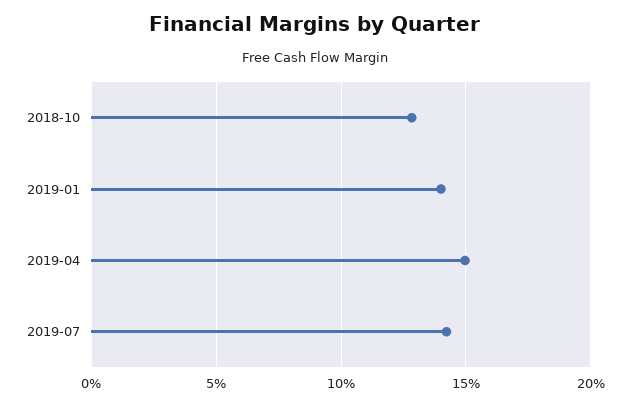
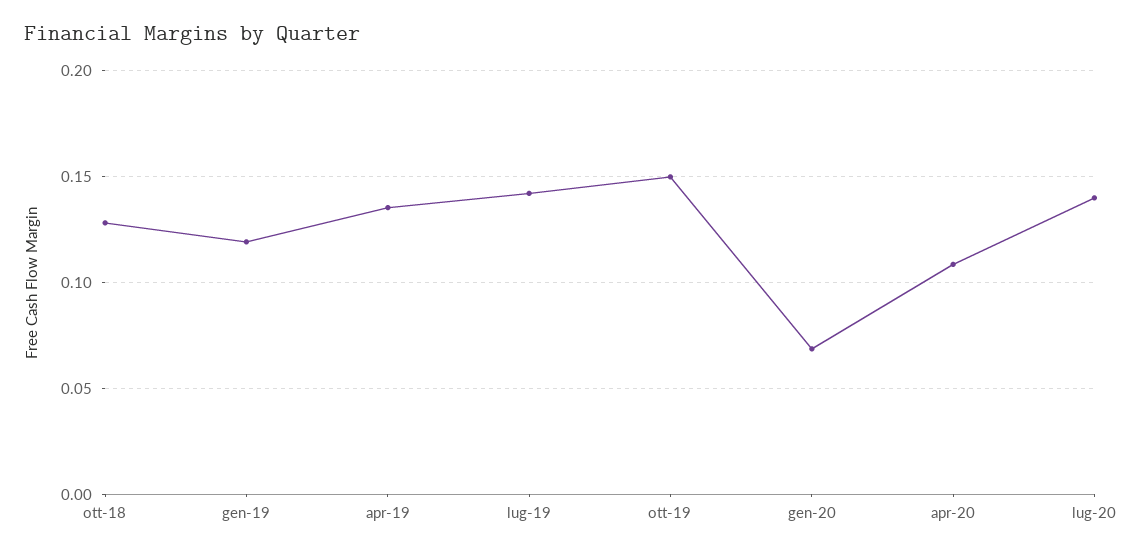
2019-01: 0.14 -> 0.12
2019-04: 0.15 -> 0.135
ott-19: none -> 0.15
gen-20: none -> 0.07
apr-20: none -> 0.11
lug-20: none -> 0.14

